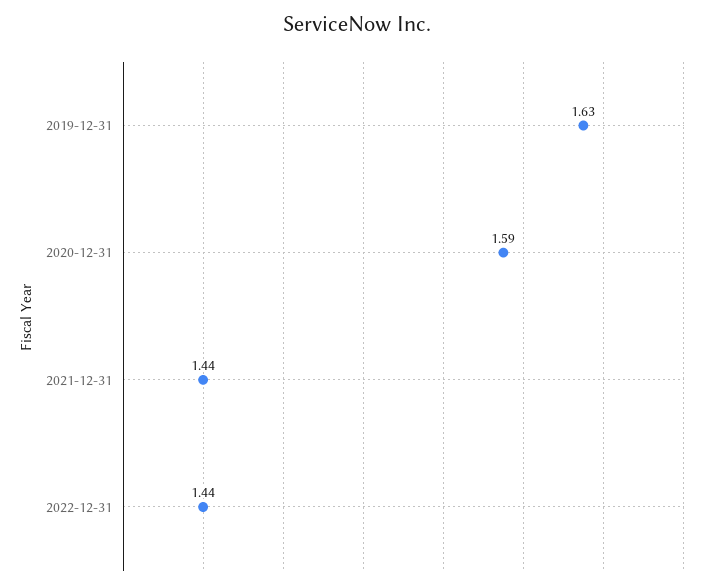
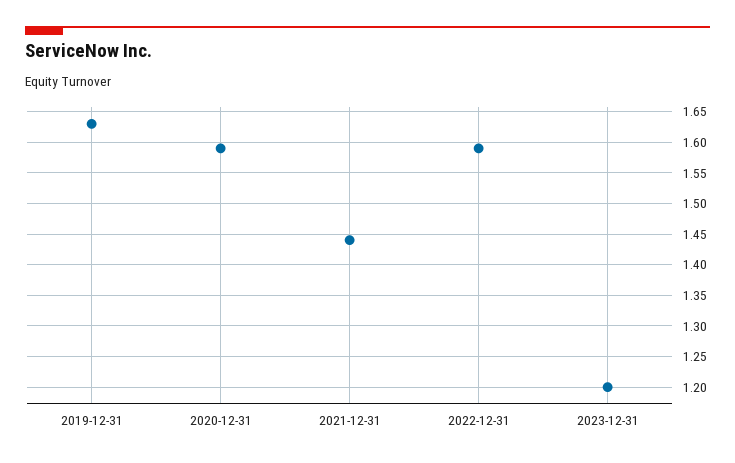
2022-12-31: 1.44 -> 1.59
2023-12-31: none -> 1.2

